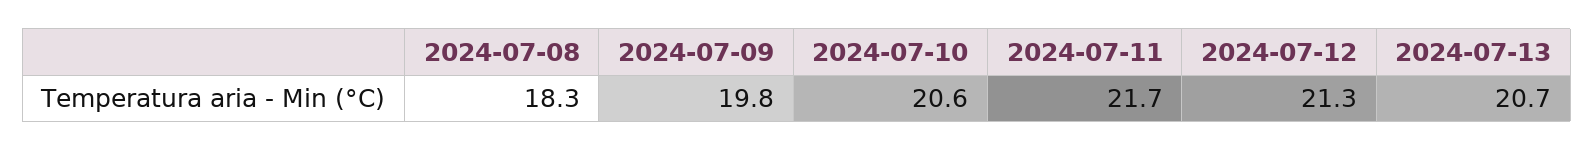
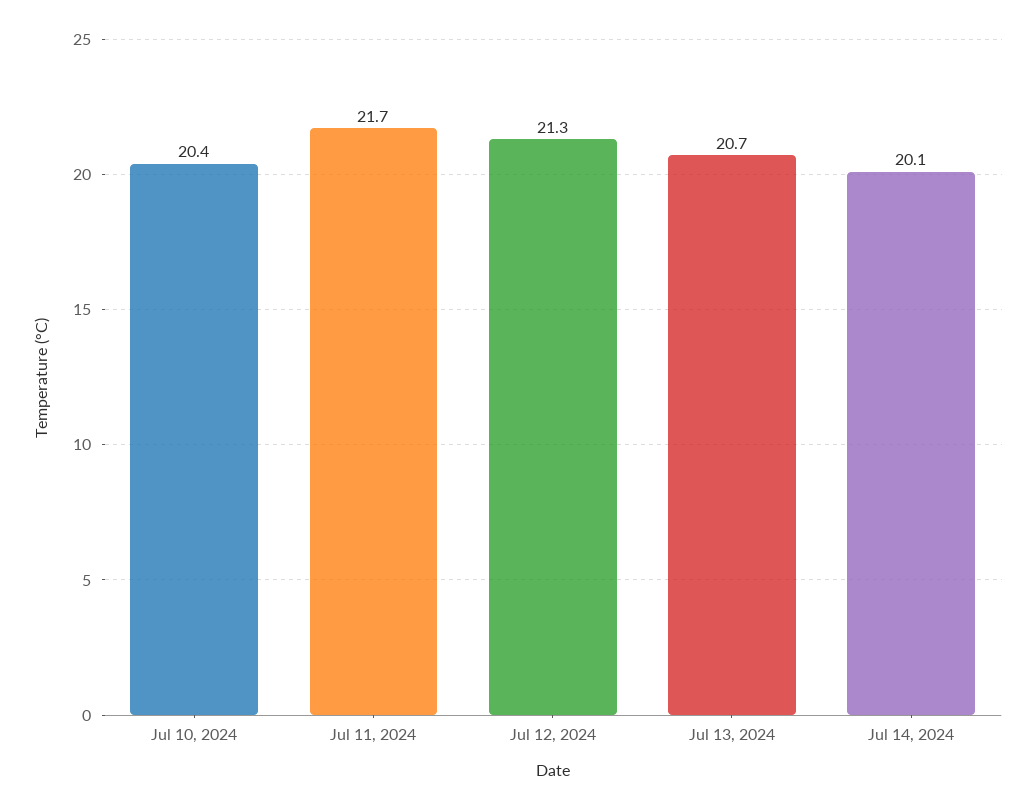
2024-07-08: 18.3 -> none
2024-07-09: 19.8 -> none
2024-07-10: 20.6 -> 20.4
Jul 14, 2024: none -> 20.1

